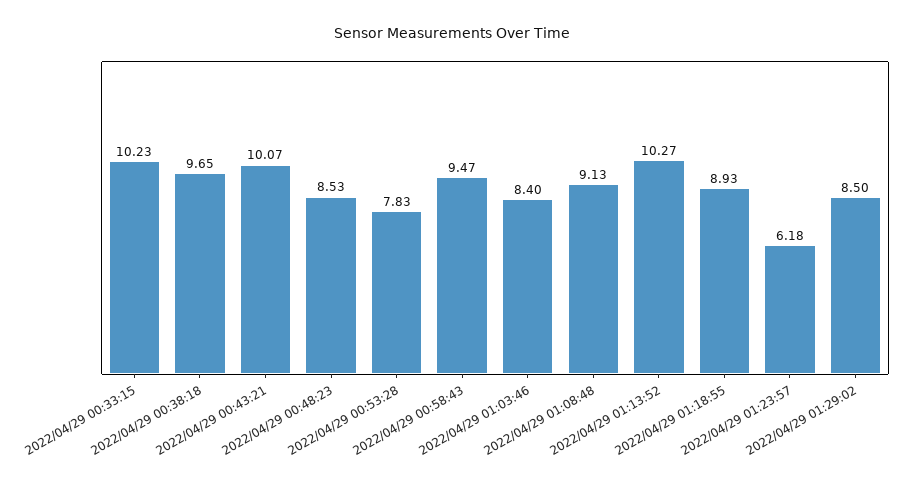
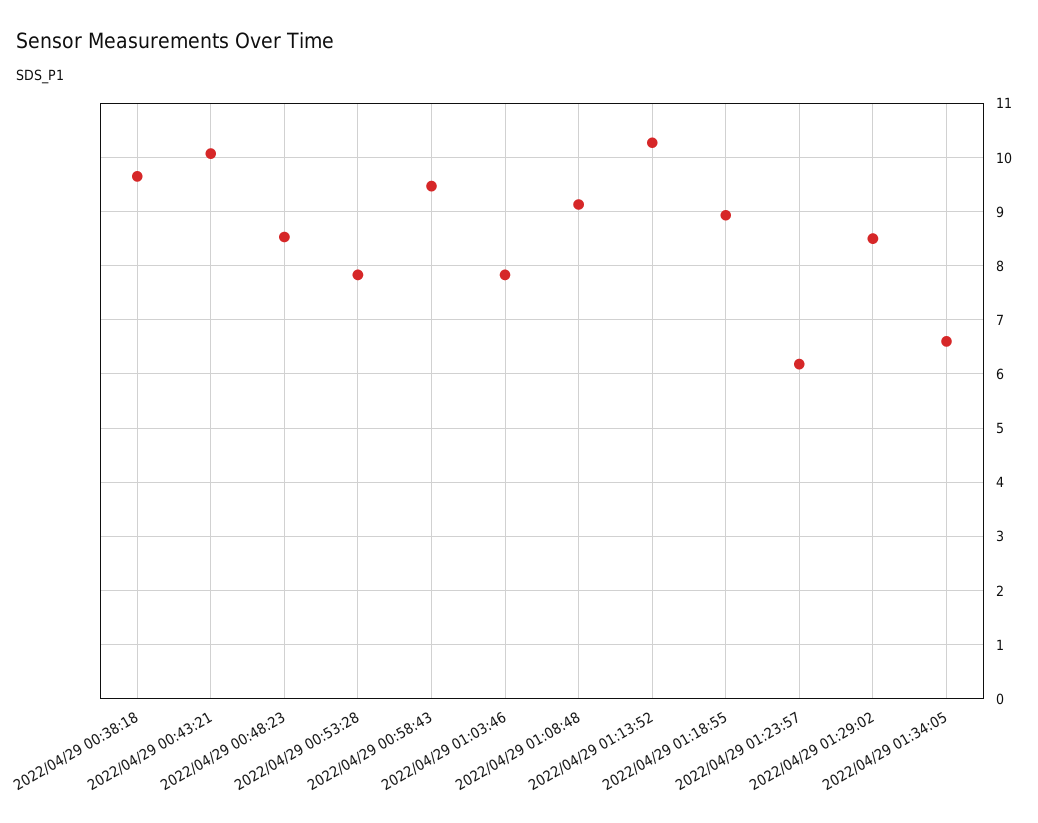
2022/04/29 00:33:15: 10.23 -> none
2022/04/29 01:03:46: 8.4 -> 7.8
2022/04/29 01:34:05: none -> 6.6

